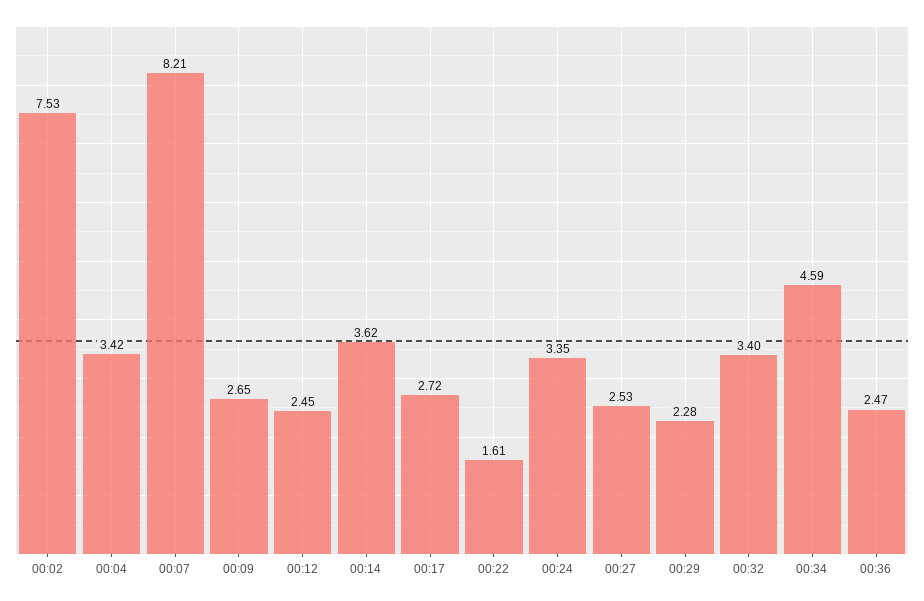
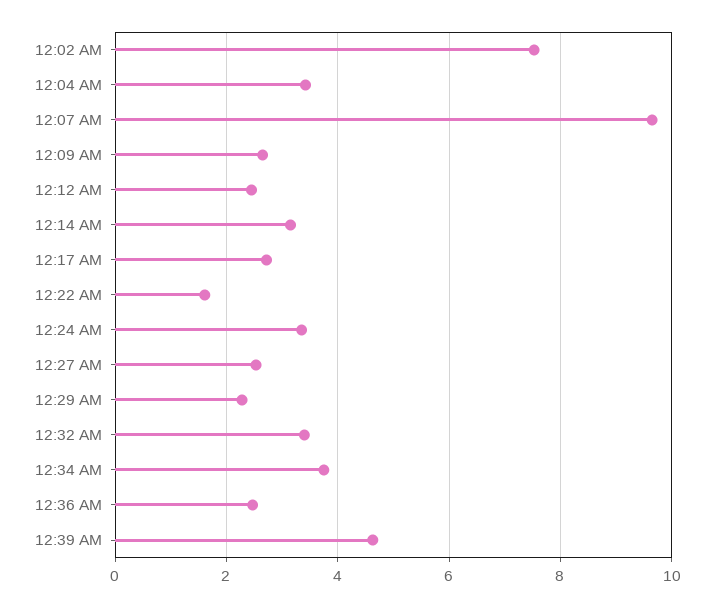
00:07: 8.21 -> 9.6
00:14: 3.62 -> 3.2
00:34: 4.59 -> 3.8
12:39 AM: none -> 4.6

